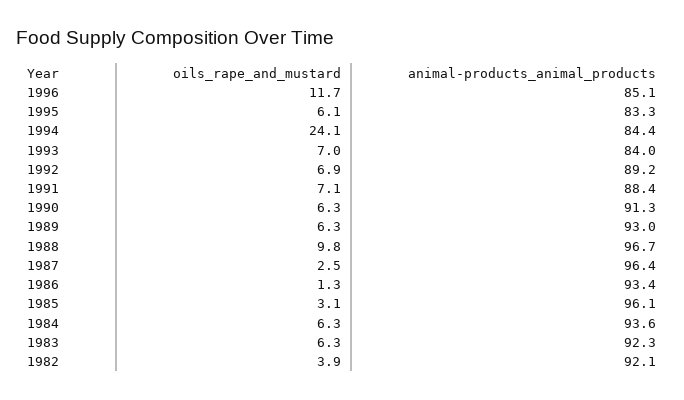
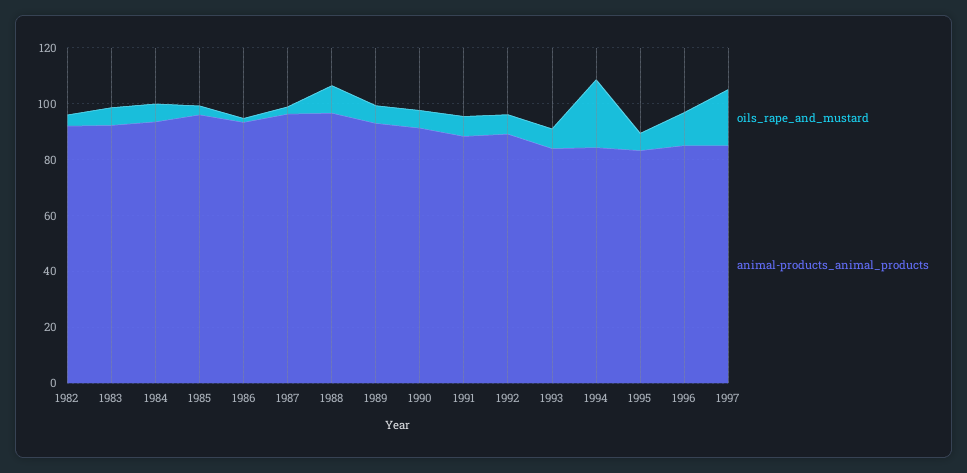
oils_rape_and_mustard, 1997: none -> 20
animal-products_animal_products, 1997: none -> 85

